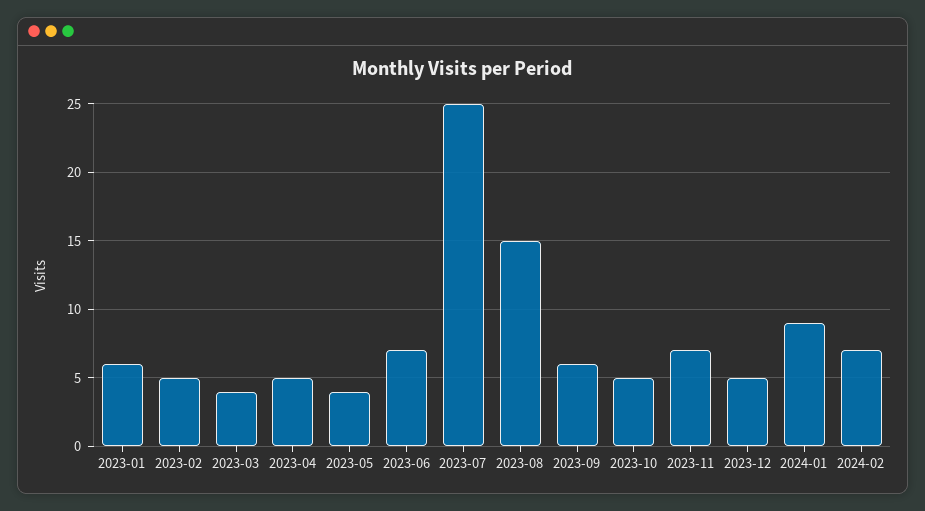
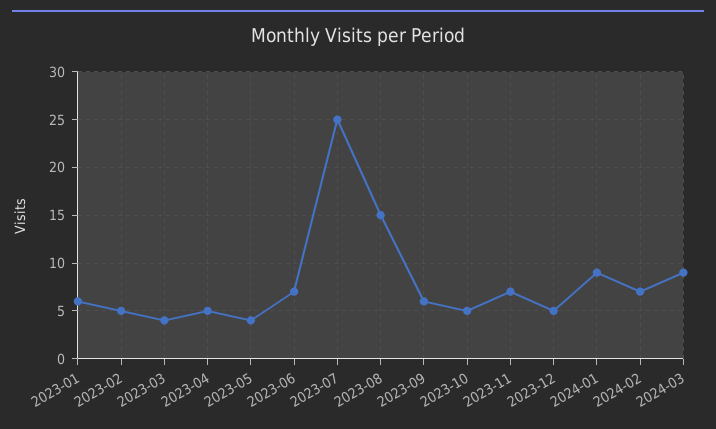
2024-03: none -> 9

